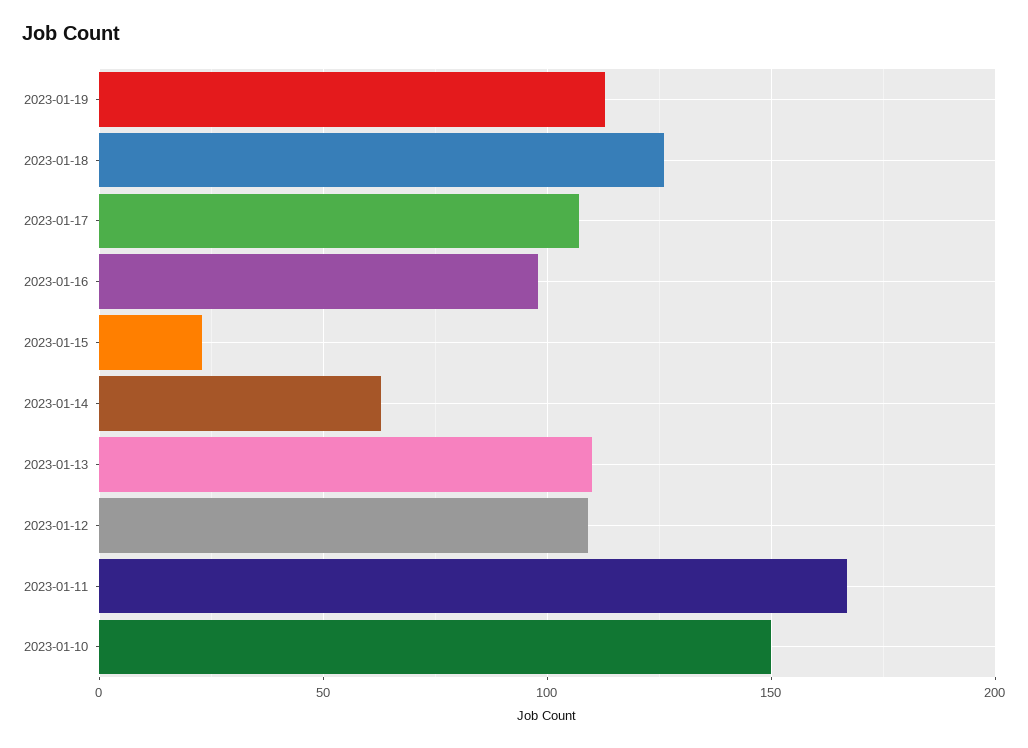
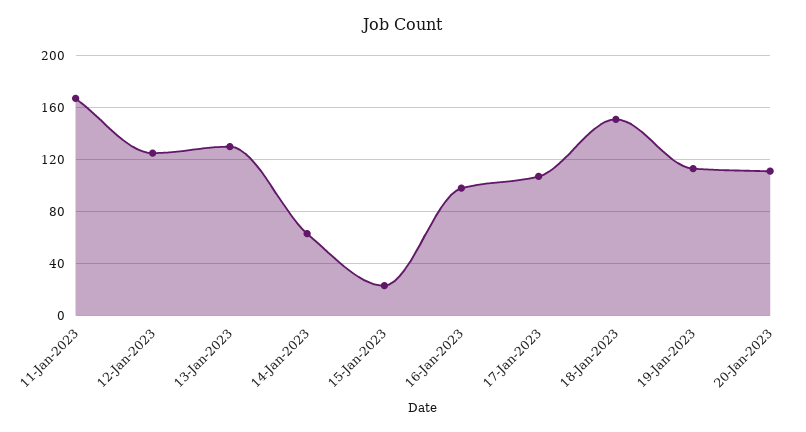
2023-01-18: 125 -> 150
2023-01-13: 110 -> 130
2023-01-12: 110 -> 125
2023-01-10: 150 -> none
20-Jan-2023: none -> 110

